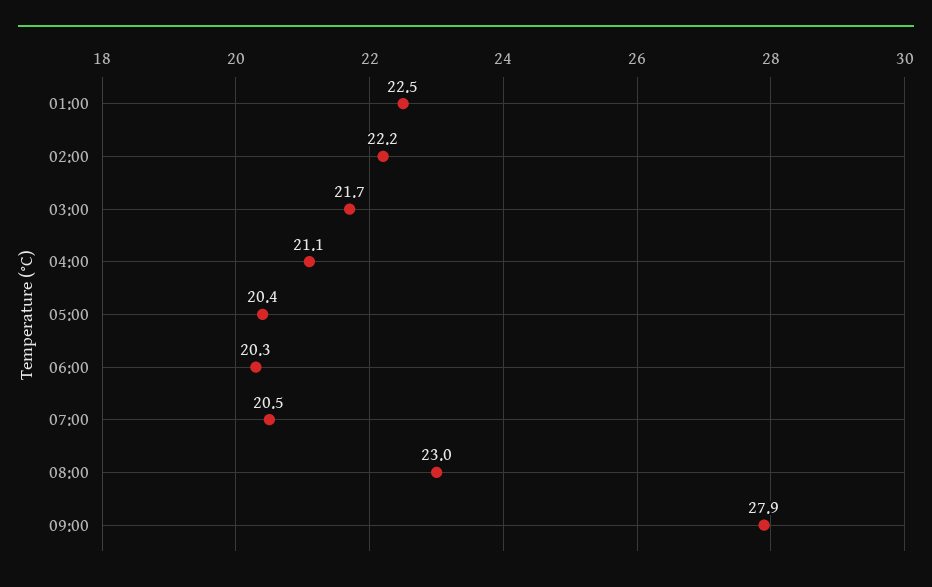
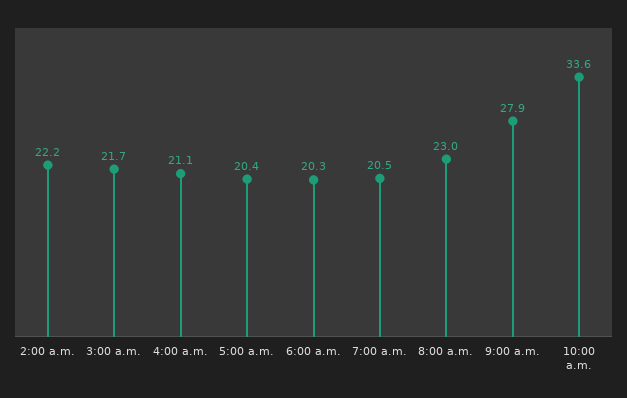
01:00: 22.5 -> none
10:00 a.m.: none -> 33.6

